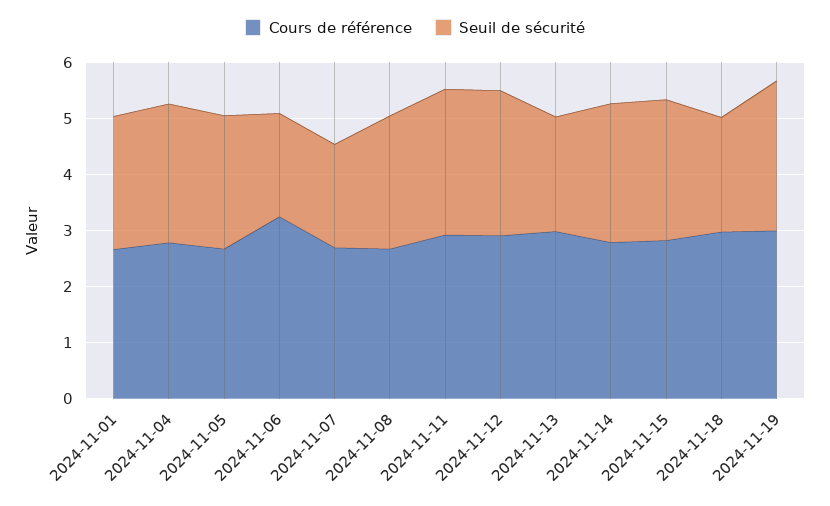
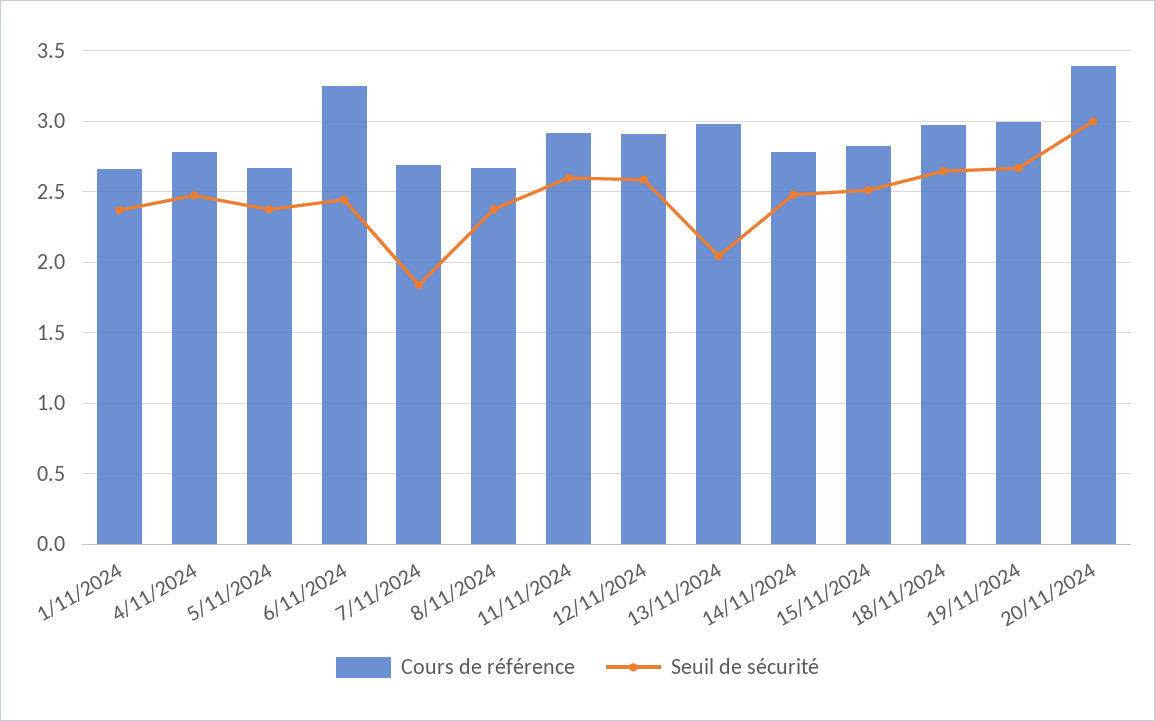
Seuil de sécurité, 2024-11-06: 1.8 -> 2.45
Seuil de sécurité, 2024-11-18: 2 -> 2.65
Cours de référence, 20/11/2024: none -> 3.4
Seuil de sécurité, 20/11/2024: none -> 3

